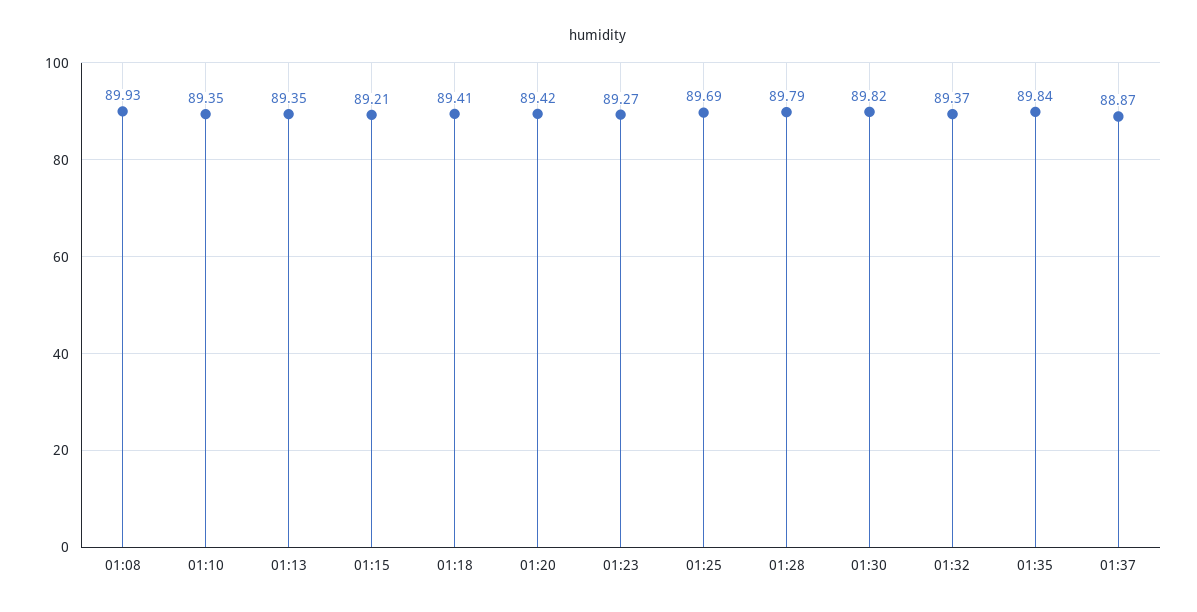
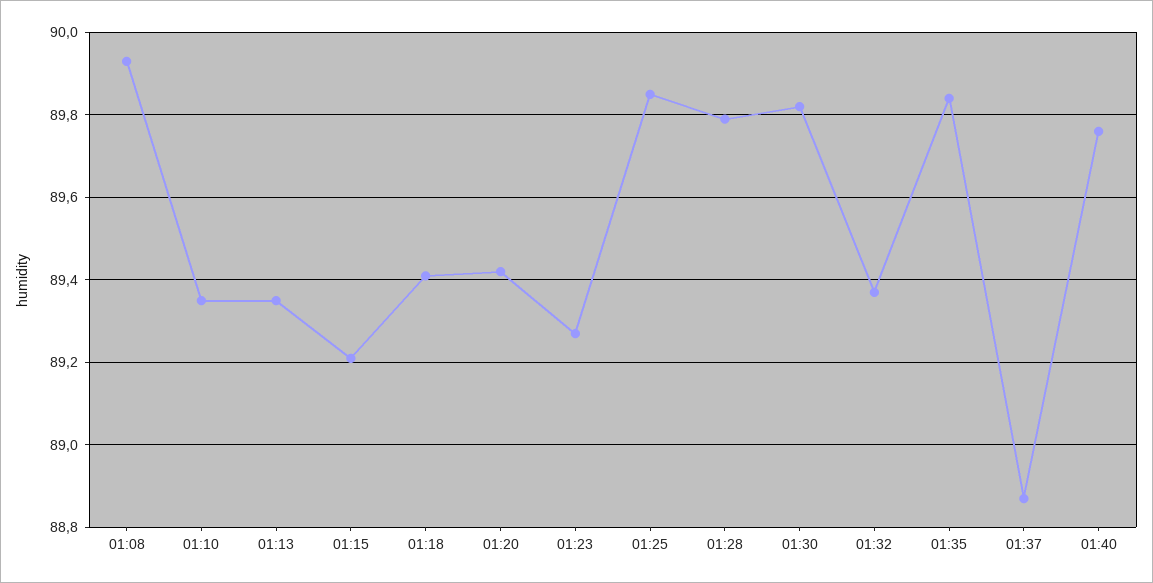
01:25: 89.69 -> 89.85
01:40: none -> 89.75

